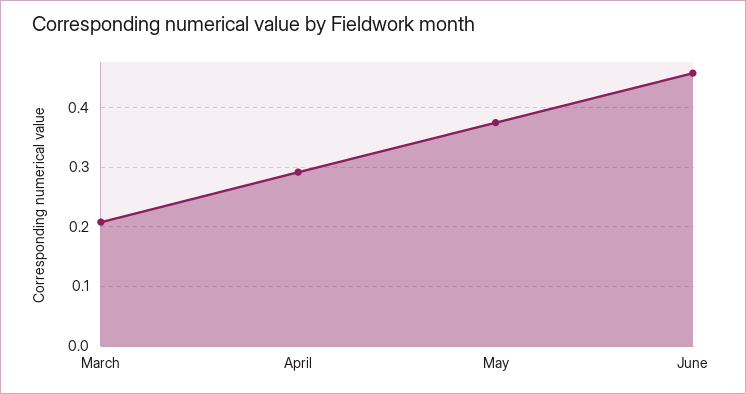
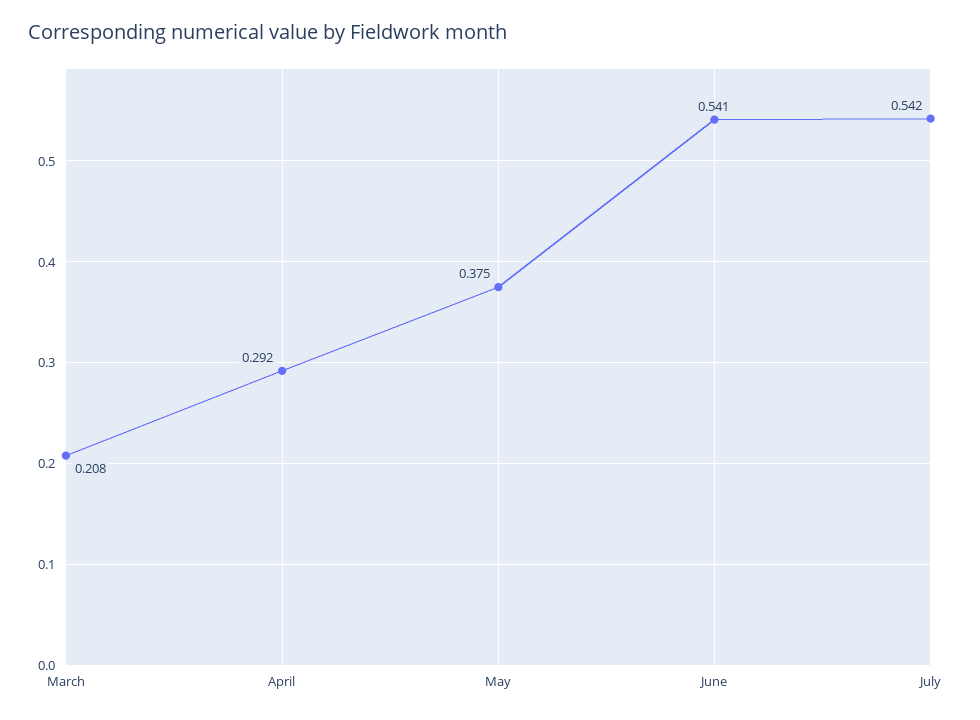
June: 0.46 -> 0.541
July: none -> 0.542

